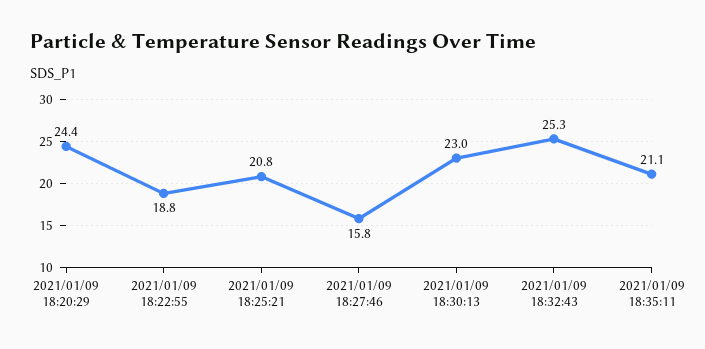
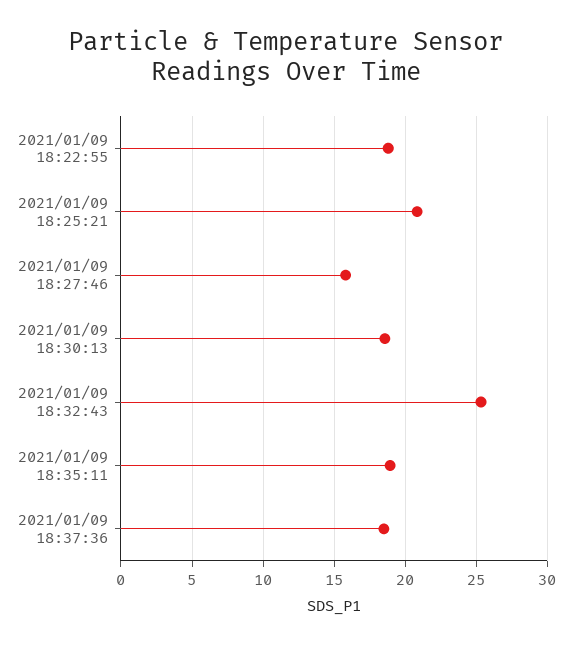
2021/01/09 18:20:29: 24.4 -> none
2021/01/09 18:30:13: 23 -> 18.5
2021/01/09 18:35:11: 21.1 -> 19
2021/01/09 18:37:36: none -> 18.5

